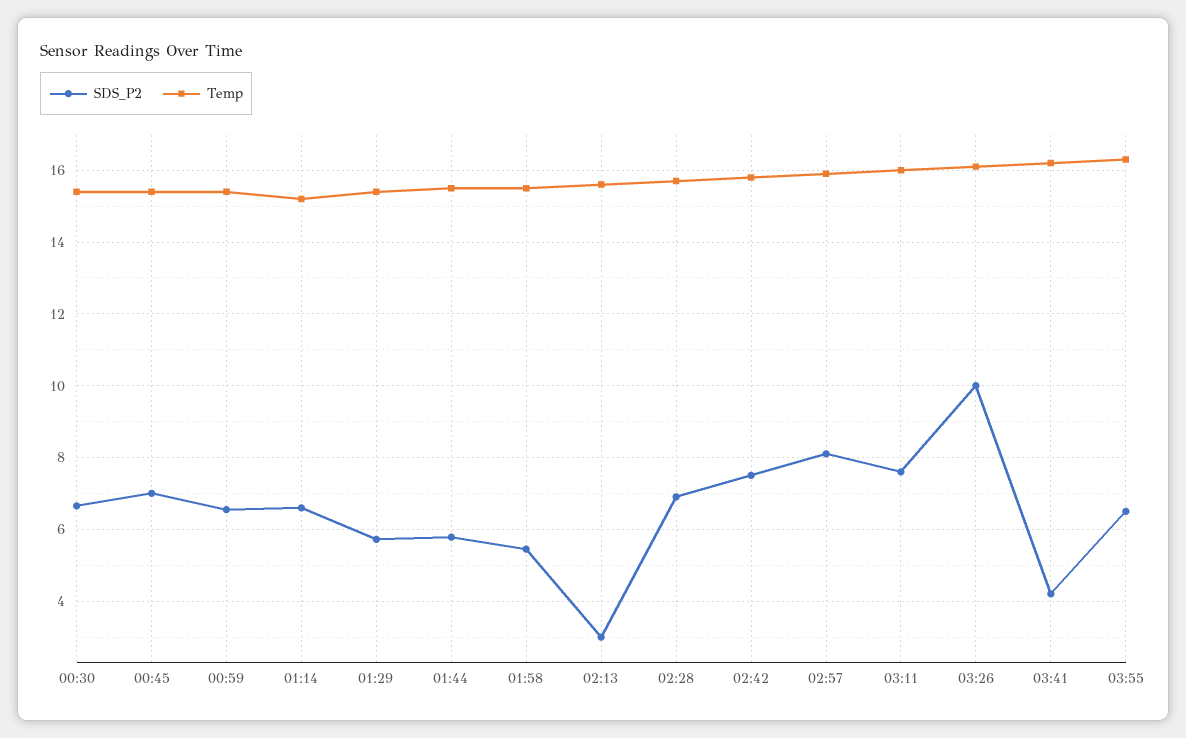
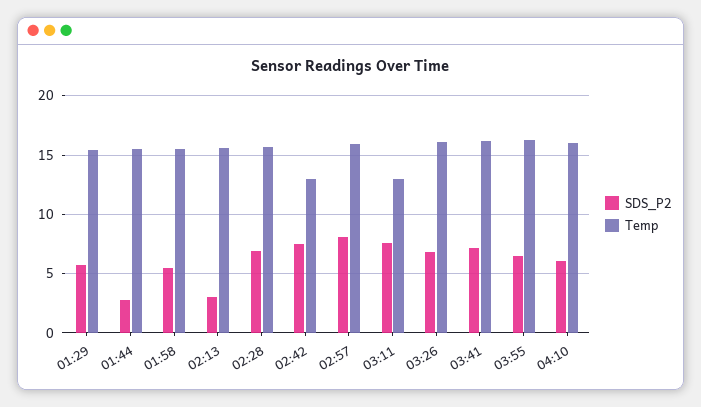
SDS_P2, 00:30: 6.6 -> none
Temp, 00:30: 15.4 -> none
SDS_P2, 00:45: 7 -> none
Temp, 00:45: 15.4 -> none
SDS_P2, 00:59: 6.6 -> none
Temp, 00:59: 15.4 -> none
SDS_P2, 01:14: 6.6 -> none
Temp, 01:14: 15.2 -> none
SDS_P2, 01:44: 5.8 -> 3
Temp, 02:42: 15.8 -> 13
Temp, 03:11: 16 -> 13
SDS_P2, 03:26: 10 -> 7
SDS_P2, 03:41: 4.2 -> 7
SDS_P2, 04:10: none -> 6
Temp, 04:10: none -> 16

